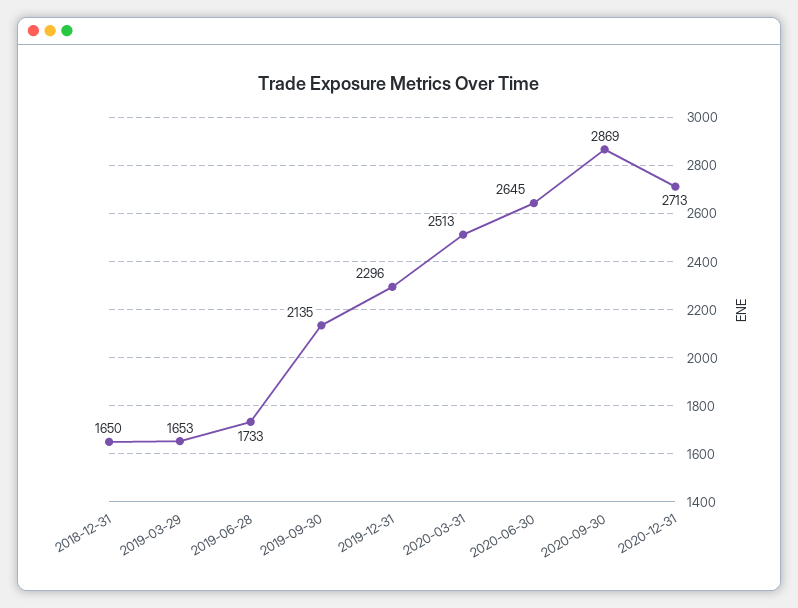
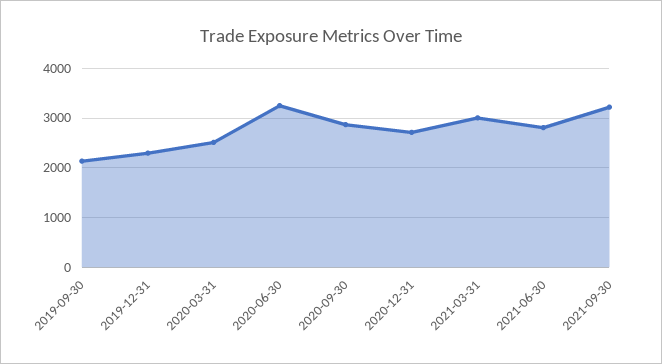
2018-12-31: 1650 -> none
2019-03-29: 1653 -> none
2019-06-28: 1733 -> none
2020-06-30: 2645 -> 3200
2021-03-31: none -> 3000
2021-06-30: none -> 2800
2021-09-30: none -> 3200

